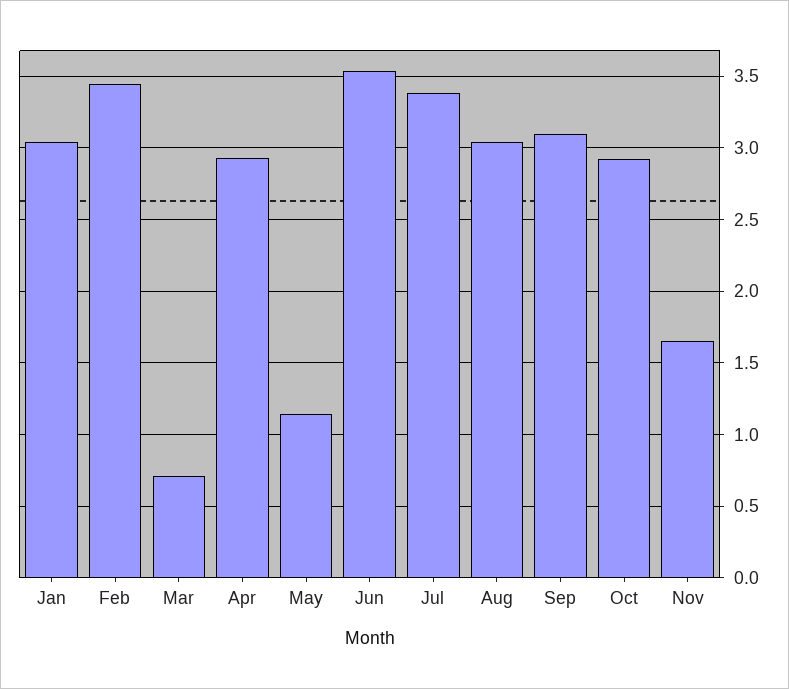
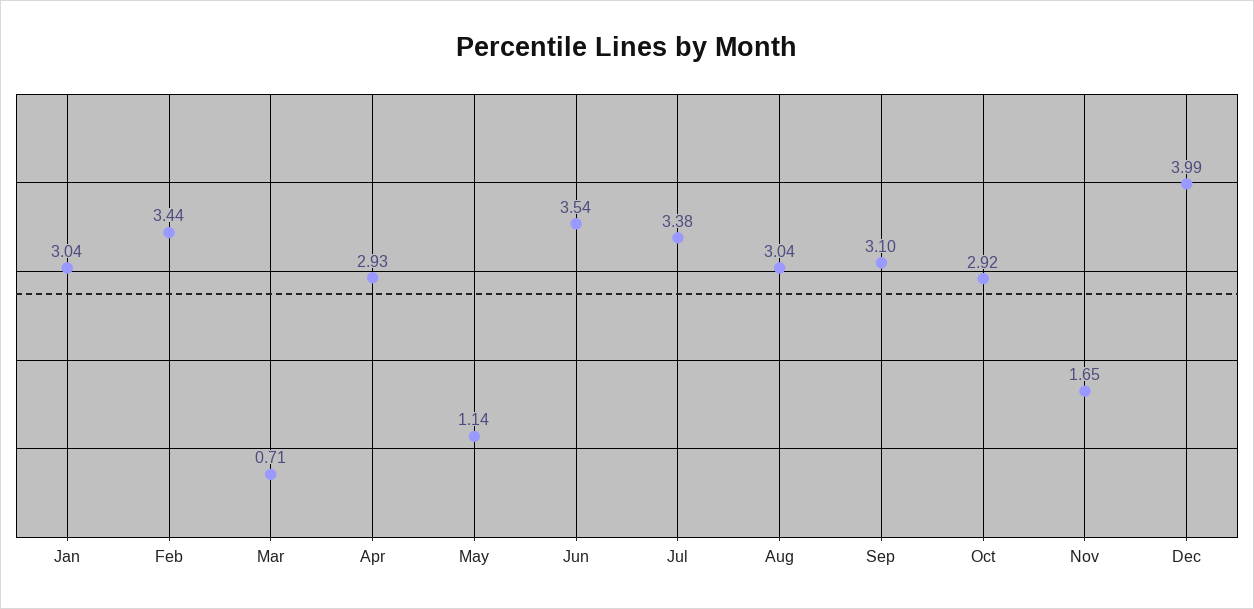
Dec: none -> 3.99

